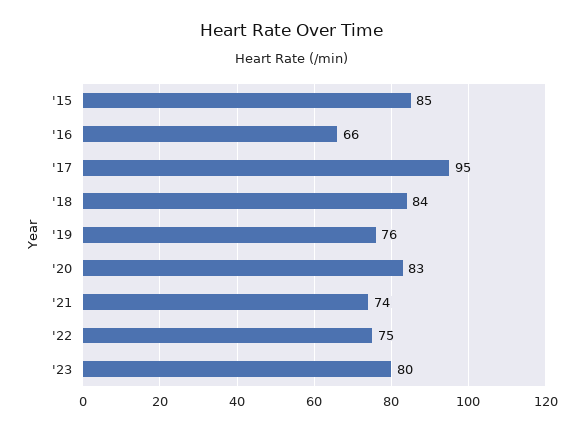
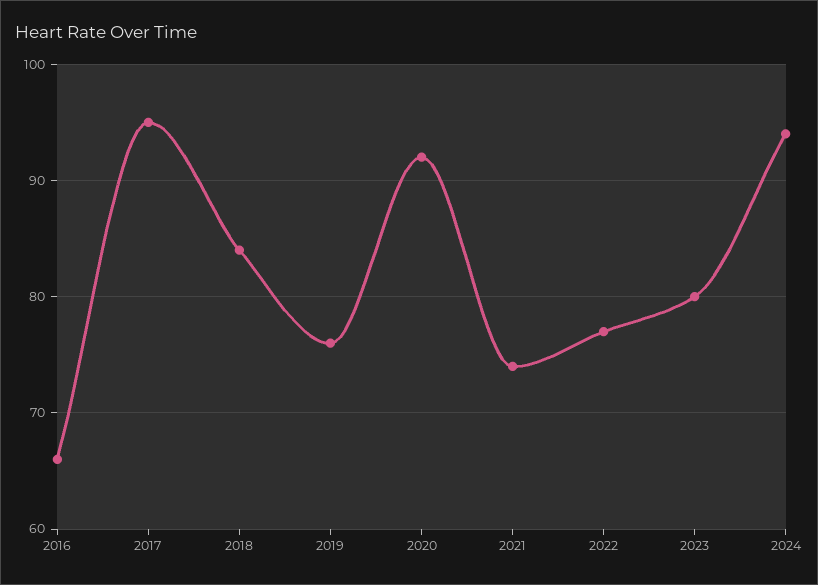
'15: 85 -> none
'20: 83 -> 92
'22: 75 -> 77
2024: none -> 94

